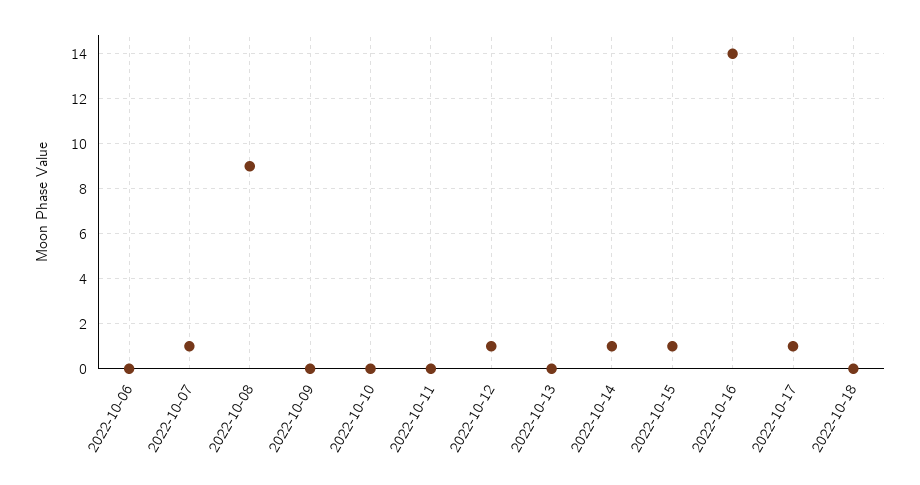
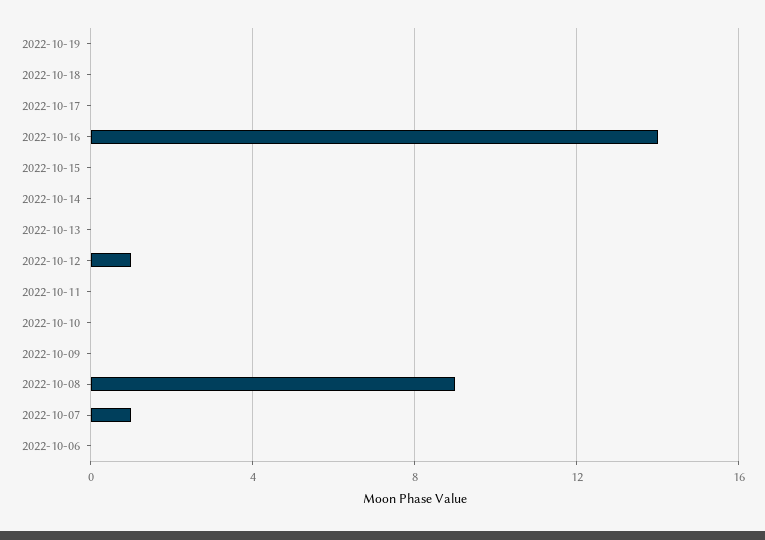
2022-10-14: 1 -> 0
2022-10-15: 1 -> 0
2022-10-17: 1 -> 0
2022-10-19: none -> 0

